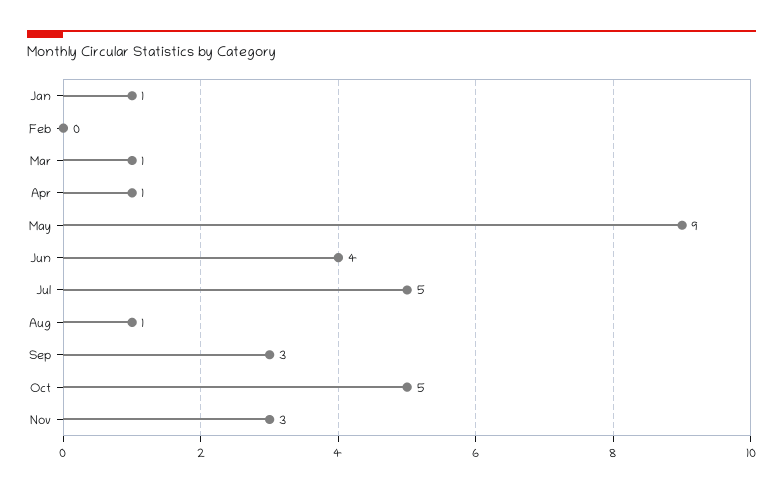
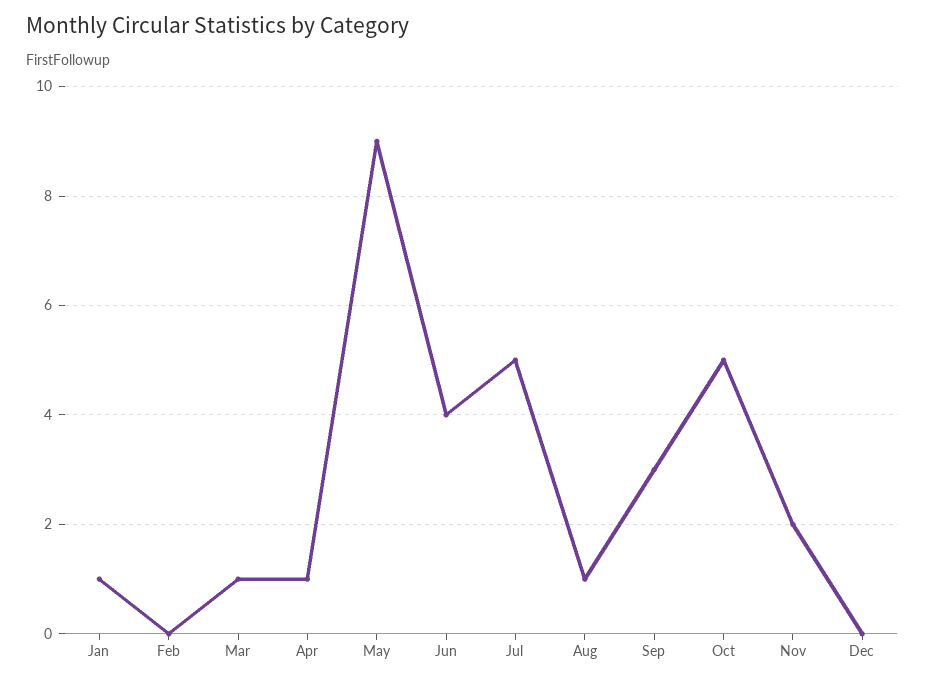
Nov: 3 -> 2
Dec: none -> 0

